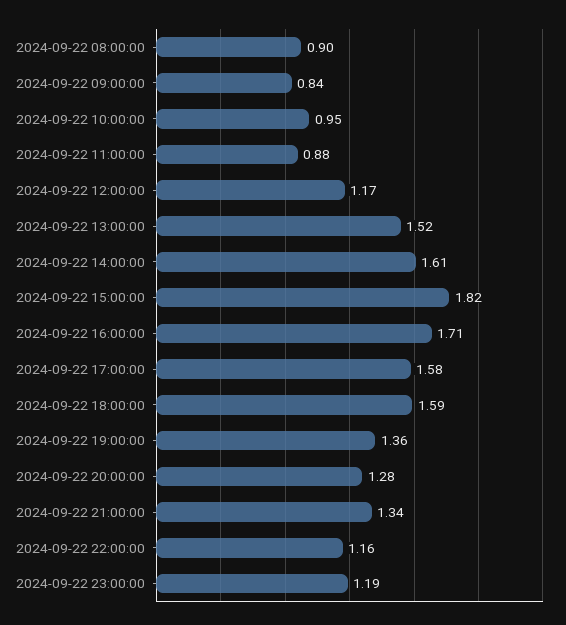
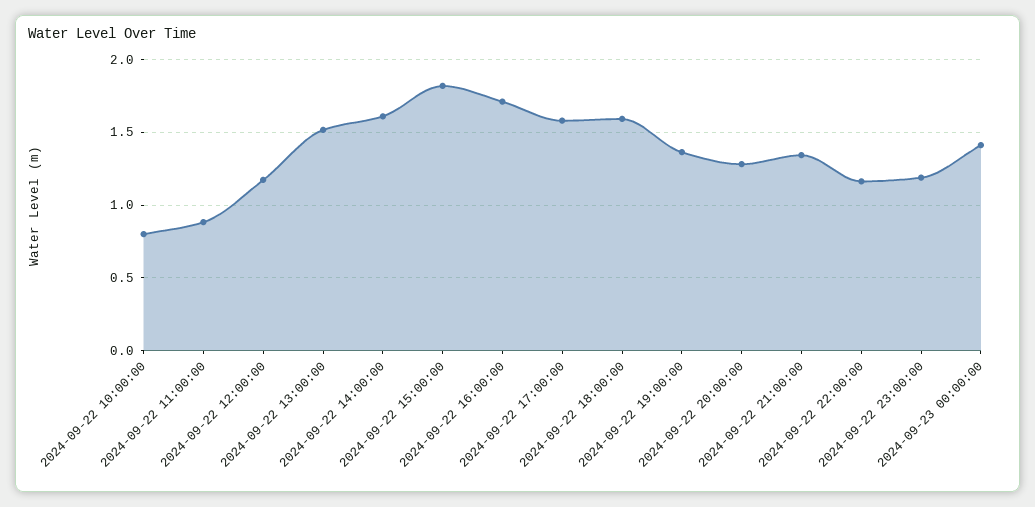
2024-09-22 08:00:00: 0.9 -> none
2024-09-22 09:00:00: 0.84 -> none
2024-09-22 10:00:00: 0.95 -> 0.8
2024-09-23 00:00:00: none -> 1.4

